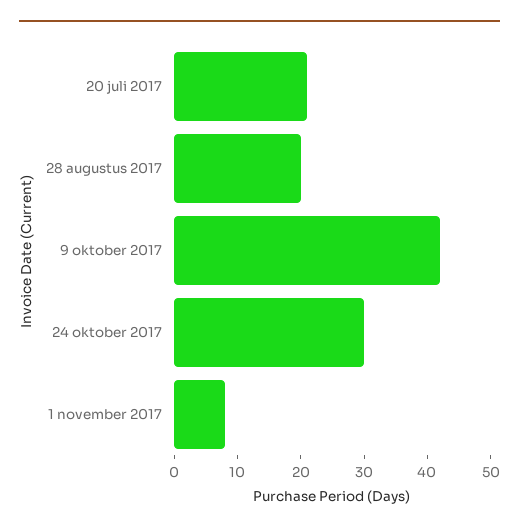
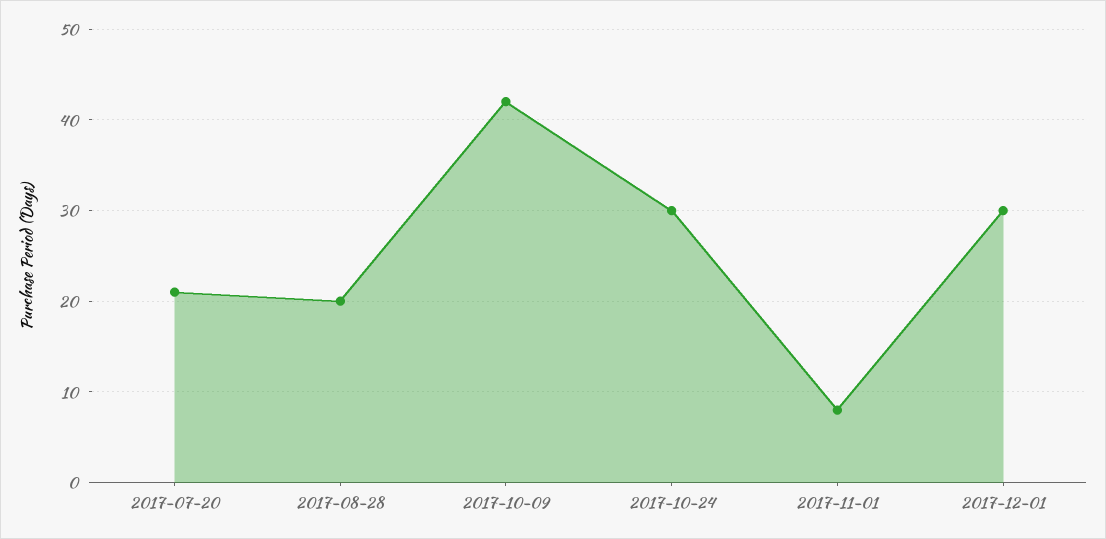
2017-12-01: none -> 30

